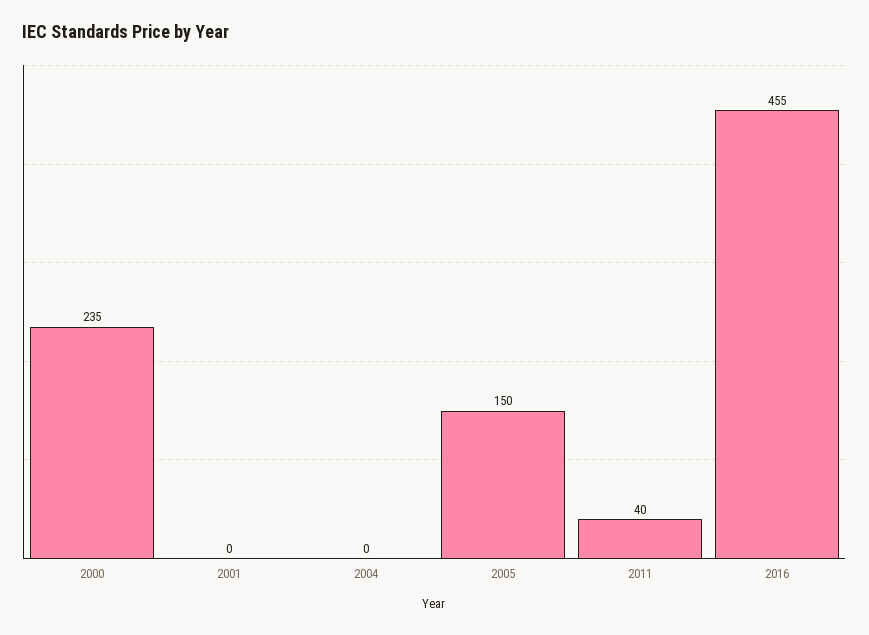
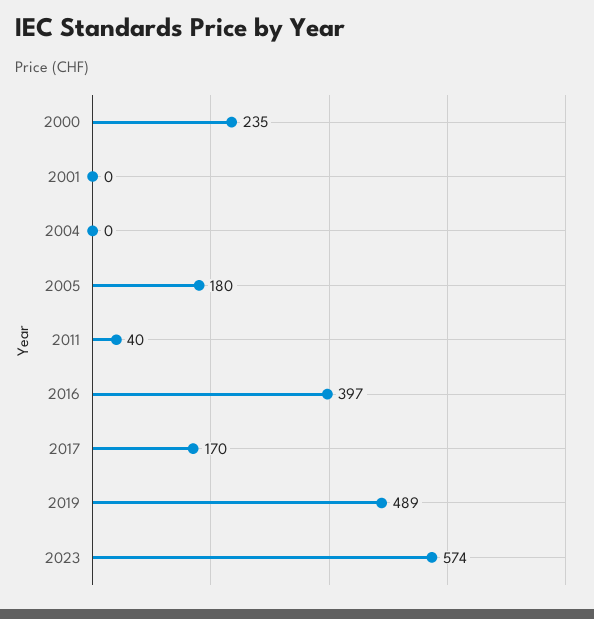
2005: 150 -> 180
2016: 455 -> 397
2017: none -> 170
2019: none -> 489
2023: none -> 574

